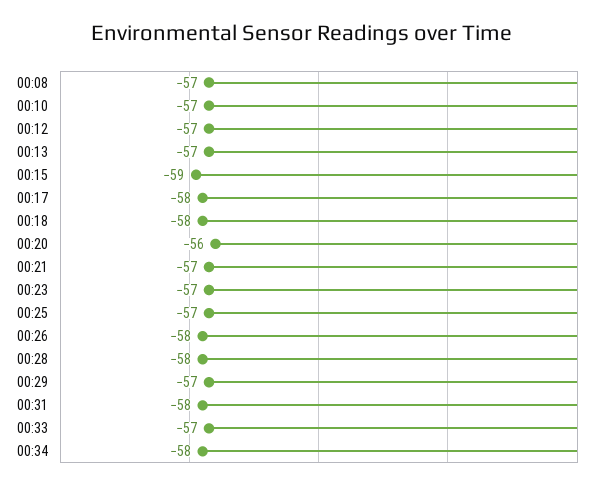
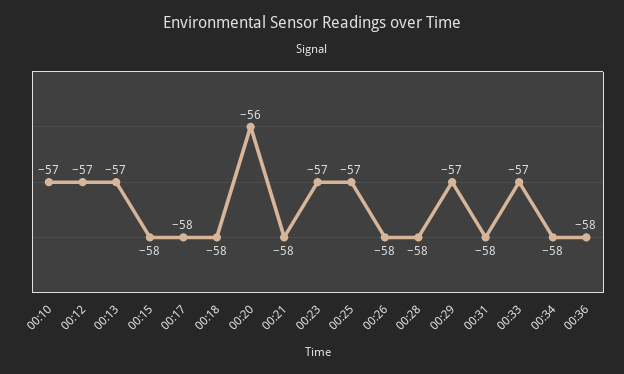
00:08: -57 -> none
00:15: -59 -> -58
00:21: -57 -> -58
00:36: none -> -58

